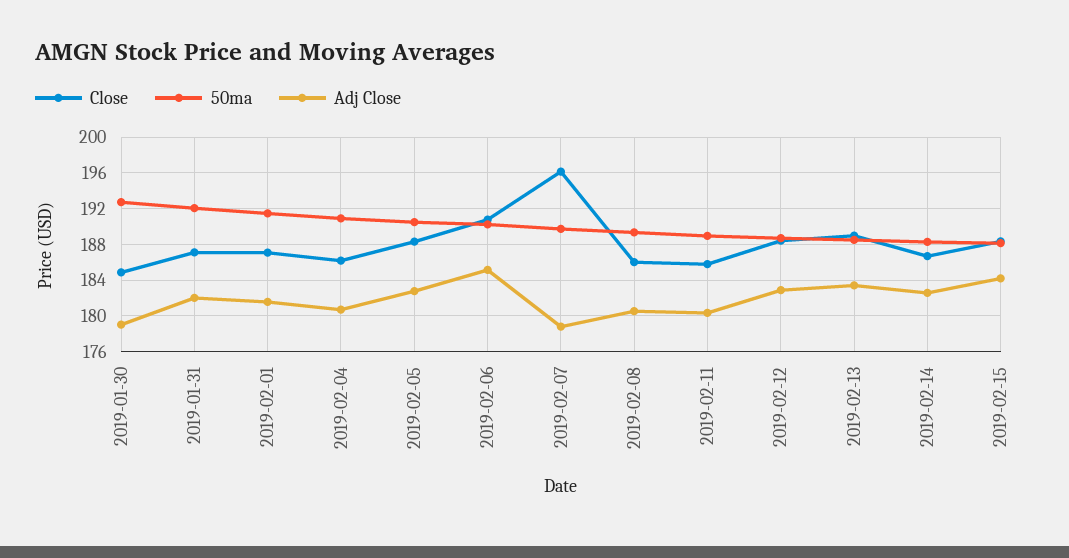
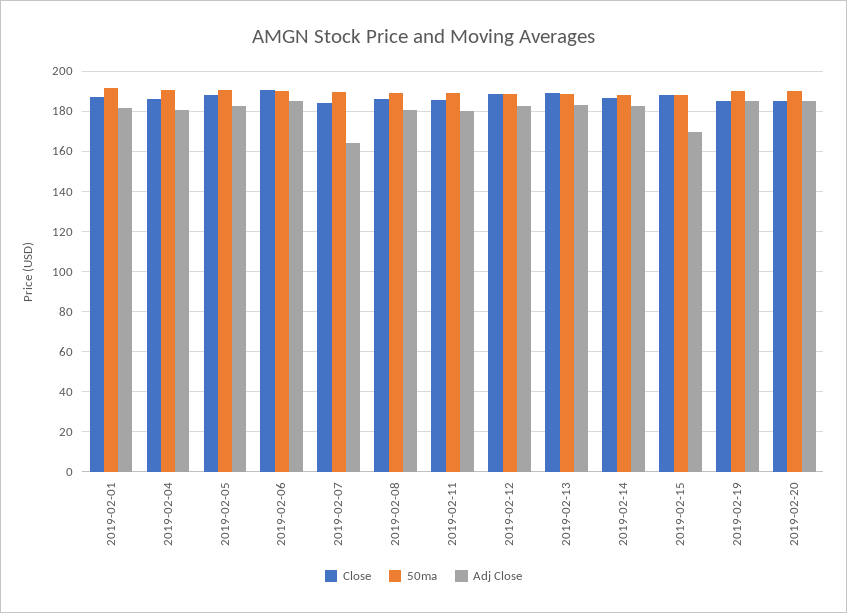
Close, 2019-01-30: 185 -> none
50ma, 2019-01-30: 193 -> none
Adj Close, 2019-01-30: 179 -> none
Close, 2019-01-31: 187 -> none
50ma, 2019-01-31: 192 -> none
Adj Close, 2019-01-31: 182 -> none
Close, 2019-02-07: 196 -> 185
Adj Close, 2019-02-07: 179 -> 165
Adj Close, 2019-02-15: 184 -> 170
Close, 2019-02-19: none -> 185
50ma, 2019-02-19: none -> 190
Adj Close, 2019-02-19: none -> 185
Close, 2019-02-20: none -> 185
50ma, 2019-02-20: none -> 190
Adj Close, 2019-02-20: none -> 185

